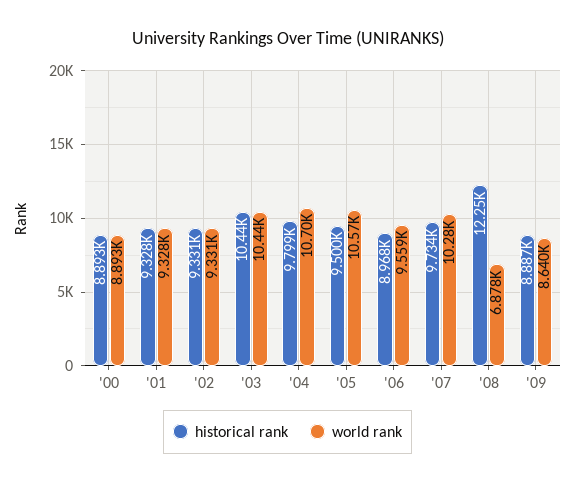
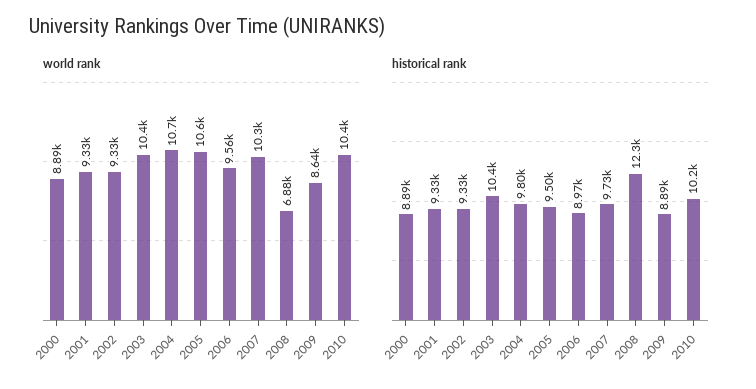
world rank, 2010: none -> 10400
historical rank, 2010: none -> 10200

